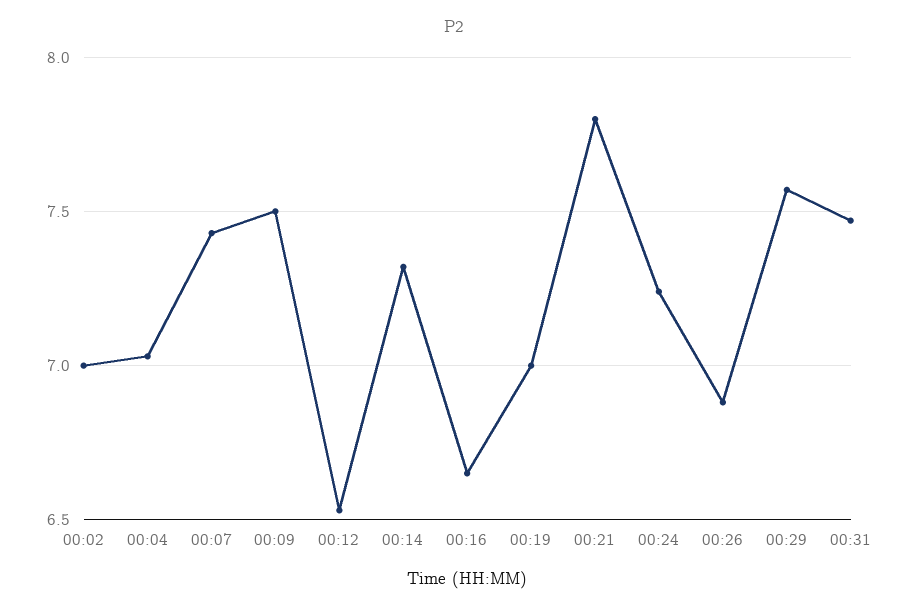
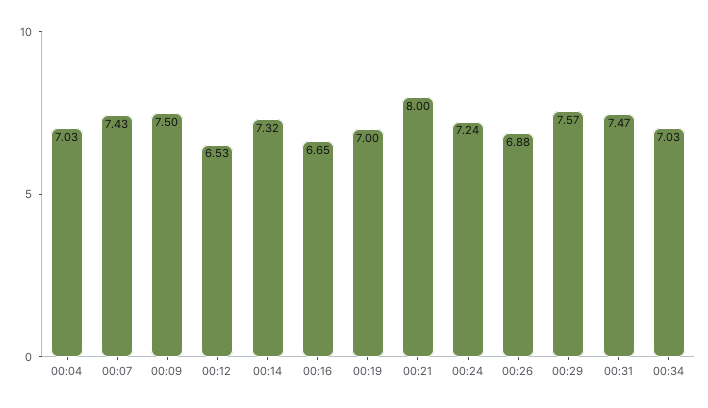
00:02: 7 -> none
00:21: 7.8 -> 8
00:34: none -> 7.03

